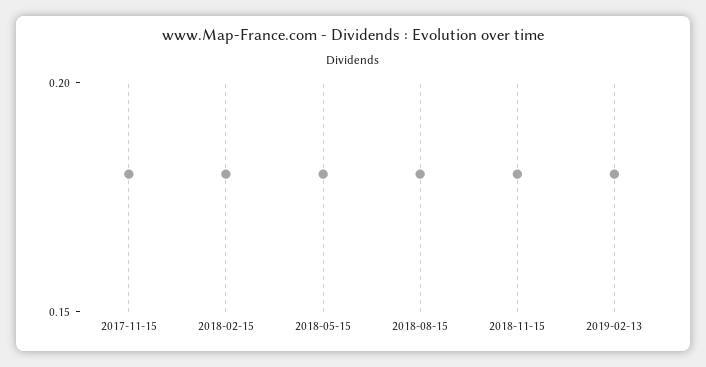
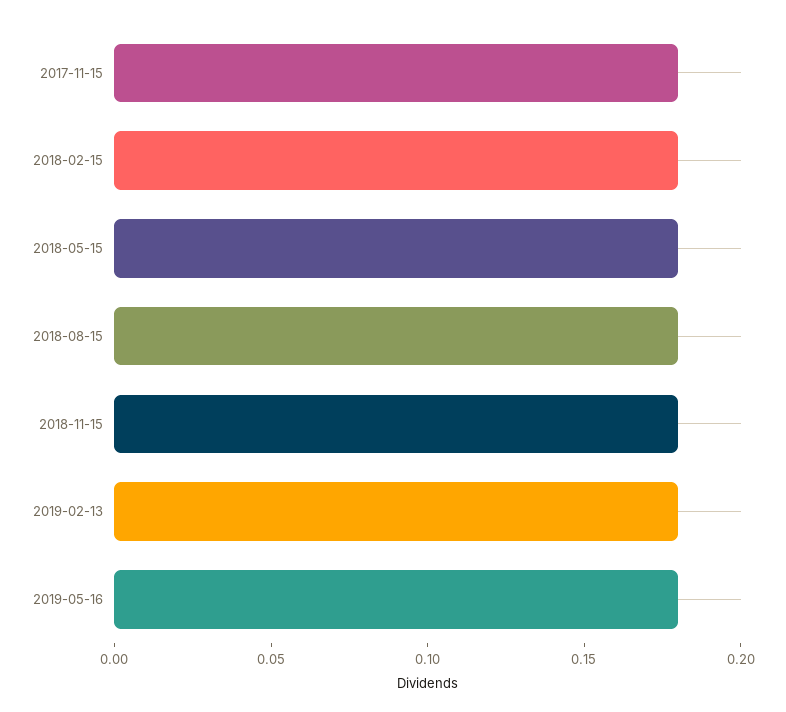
2019-05-16: none -> 0.18

